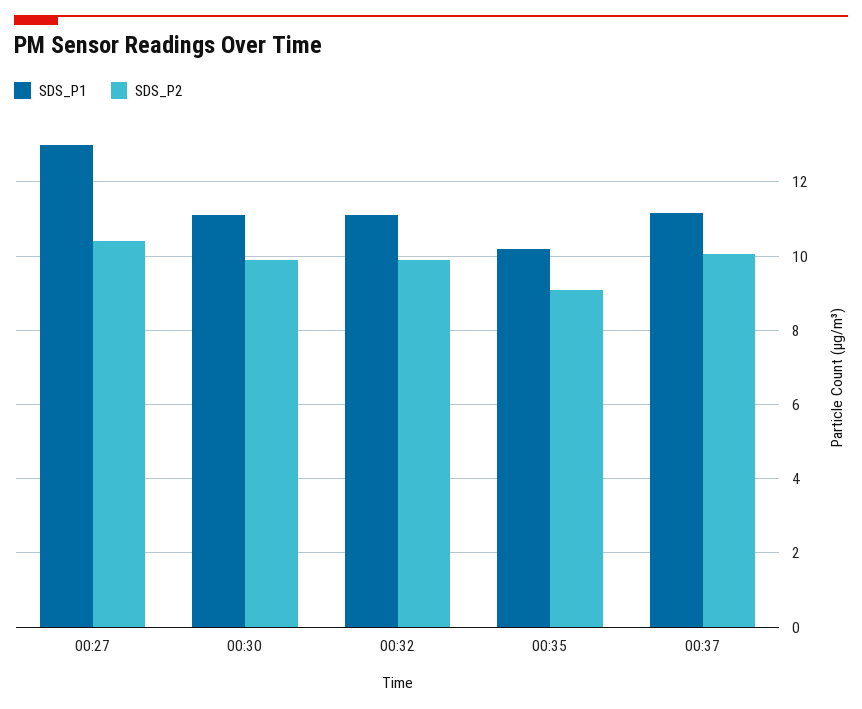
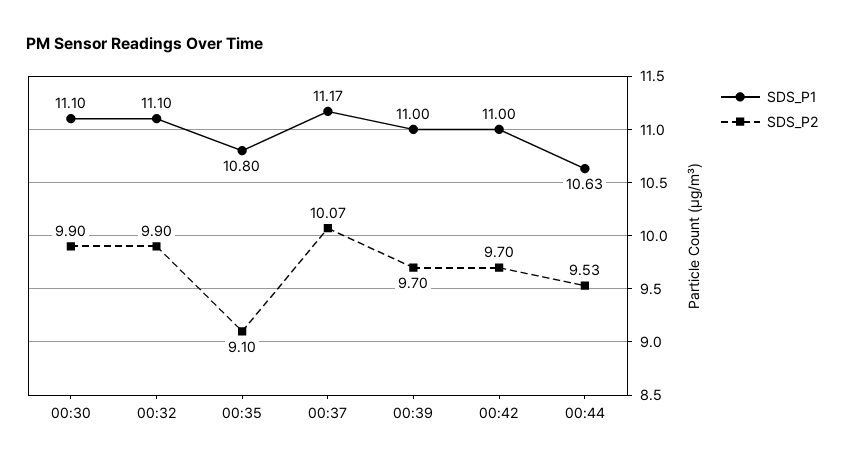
SDS_P1, 00:27: 13 -> none
SDS_P2, 00:27: 10.4 -> none
SDS_P1, 00:35: 10.2 -> 10.8
SDS_P1, 00:39: none -> 11
SDS_P2, 00:39: none -> 9.7
SDS_P1, 00:42: none -> 11
SDS_P2, 00:42: none -> 9.7
SDS_P1, 00:44: none -> 10.63
SDS_P2, 00:44: none -> 9.53

